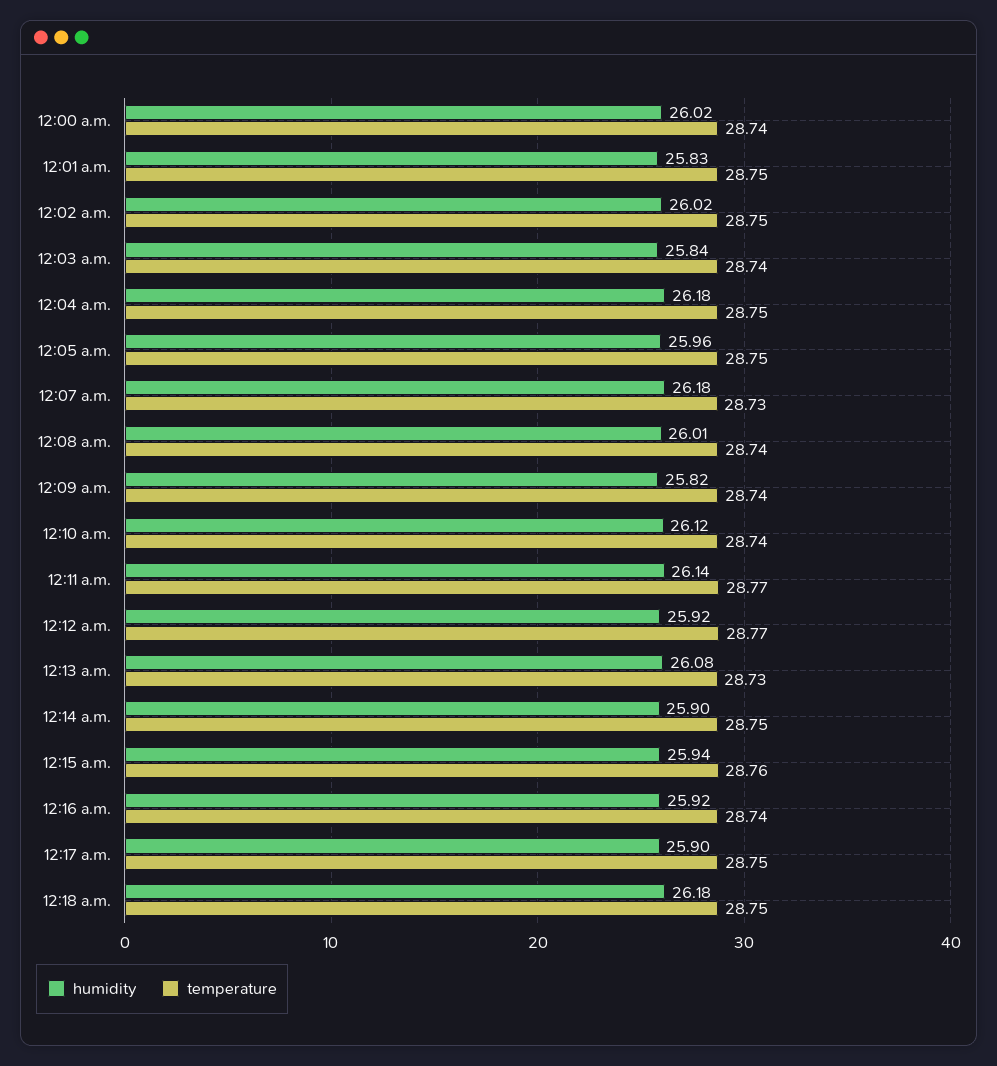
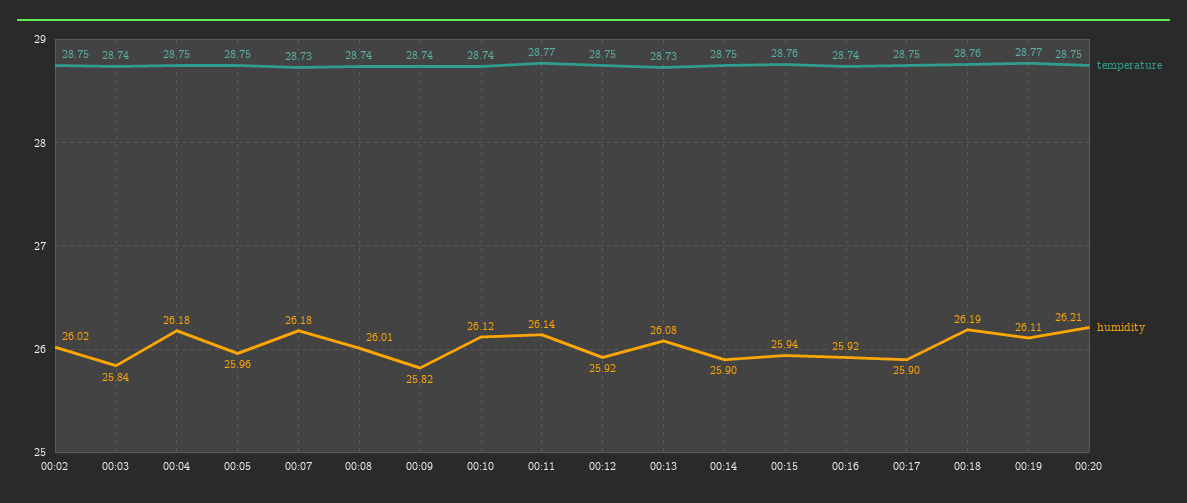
humidity, 12:00 a.m.: 26.02 -> none
temperature, 12:00 a.m.: 28.74 -> none
humidity, 12:01 a.m.: 25.83 -> none
temperature, 12:01 a.m.: 28.75 -> none
temperature, 12:12 a.m.: 28.77 -> 28.75
humidity, 12:18 a.m.: 26.18 -> 26.19
temperature, 12:18 a.m.: 28.75 -> 28.76
temperature, 00:19: none -> 28.77
humidity, 00:19: none -> 26.11
temperature, 00:20: none -> 28.75
humidity, 00:20: none -> 26.21

